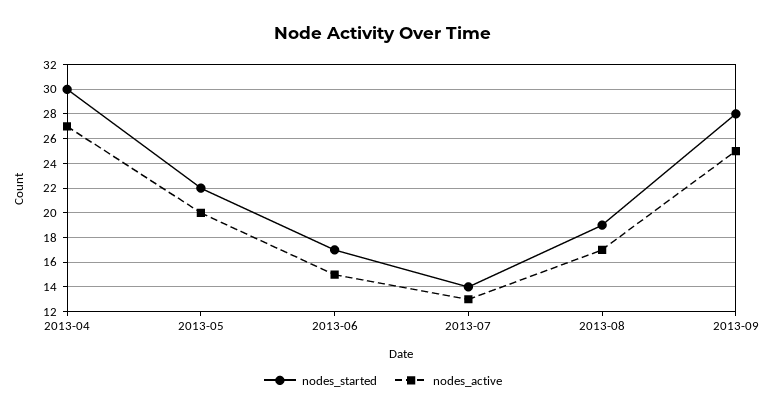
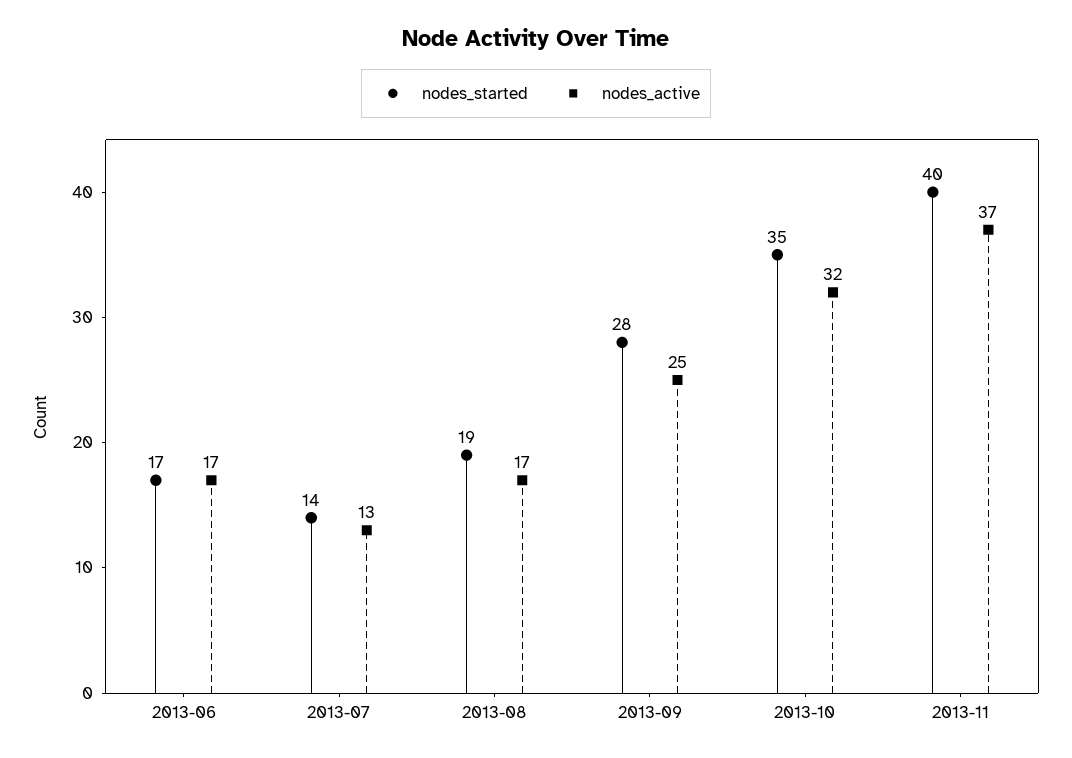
nodes_started, 2013-04: 30 -> none
nodes_active, 2013-04: 27 -> none
nodes_started, 2013-05: 22 -> none
nodes_active, 2013-05: 20 -> none
nodes_active, 2013-06: 15 -> 17
nodes_started, 2013-10: none -> 35
nodes_active, 2013-10: none -> 32
nodes_started, 2013-11: none -> 40
nodes_active, 2013-11: none -> 37

